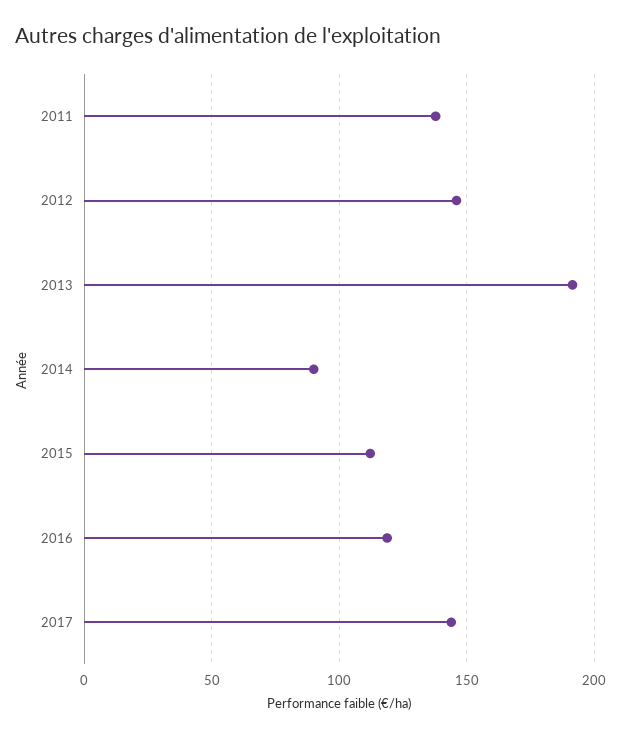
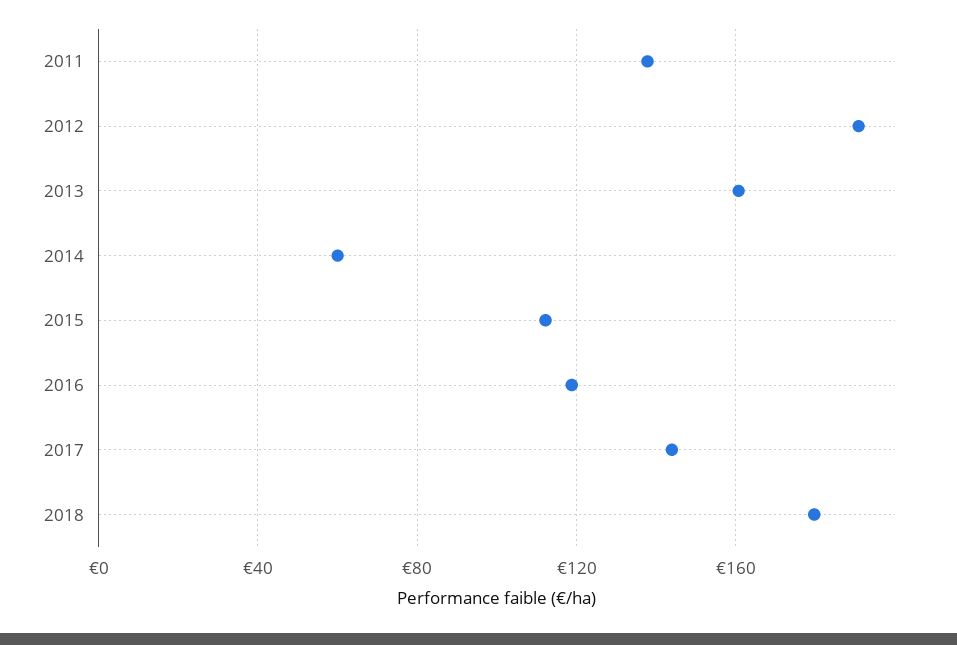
2012: 145 -> 190
2013: 190 -> 160
2014: 90 -> 60
2018: none -> 180

